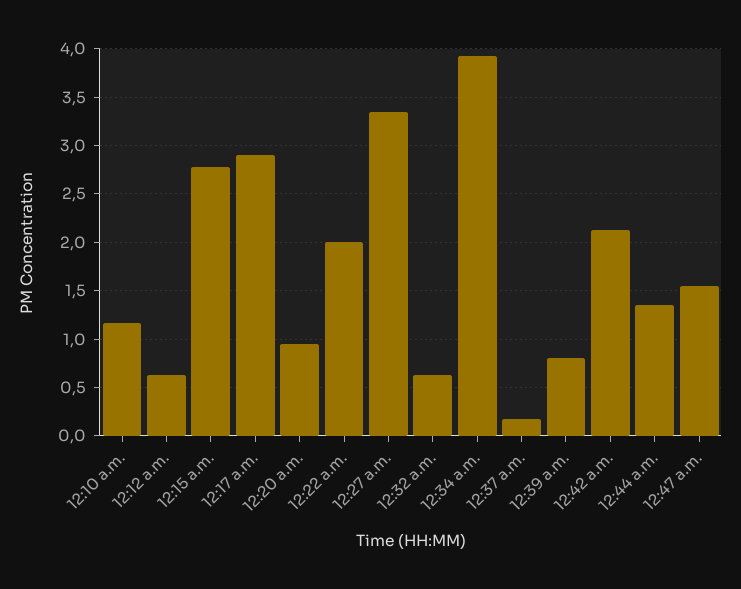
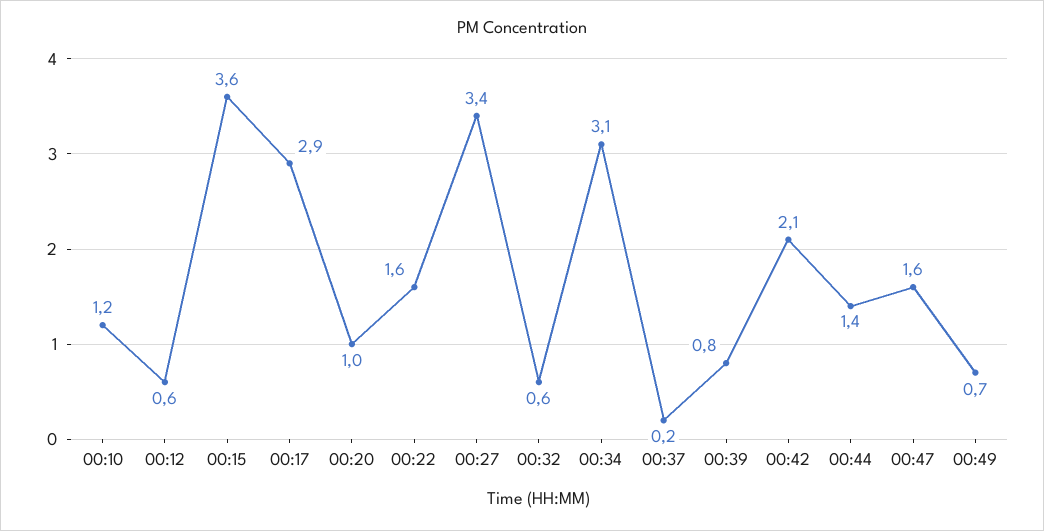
12:15 a.m.: 2.8 -> 3.6
12:22 a.m.: 2 -> 1.6
12:34 a.m.: 3.9 -> 3.1
00:49: none -> 0.7

